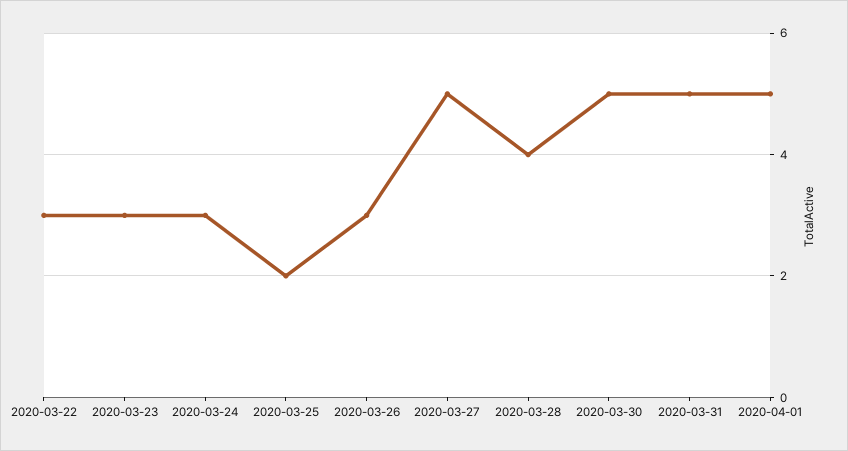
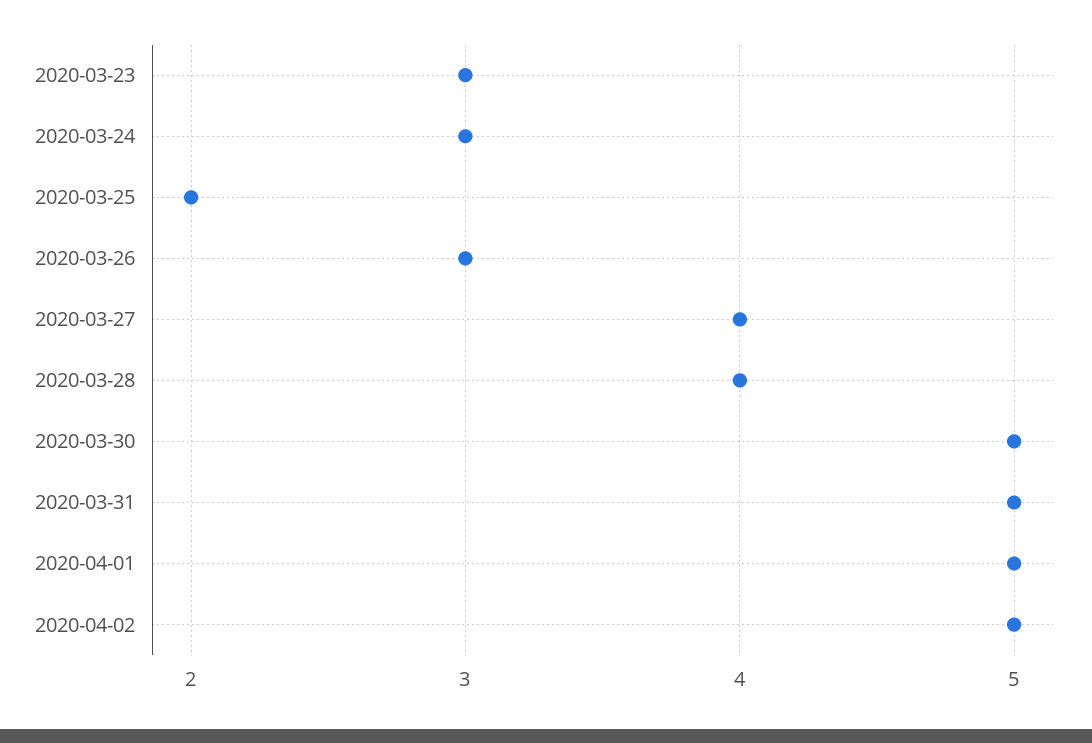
2020-03-22: 3 -> none
2020-03-27: 5 -> 4
2020-04-02: none -> 5

